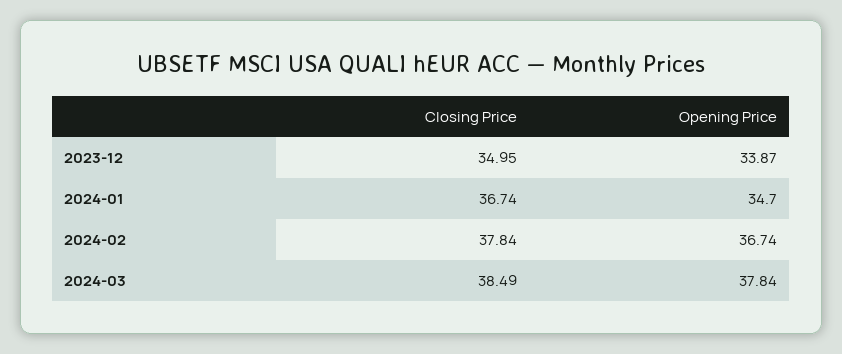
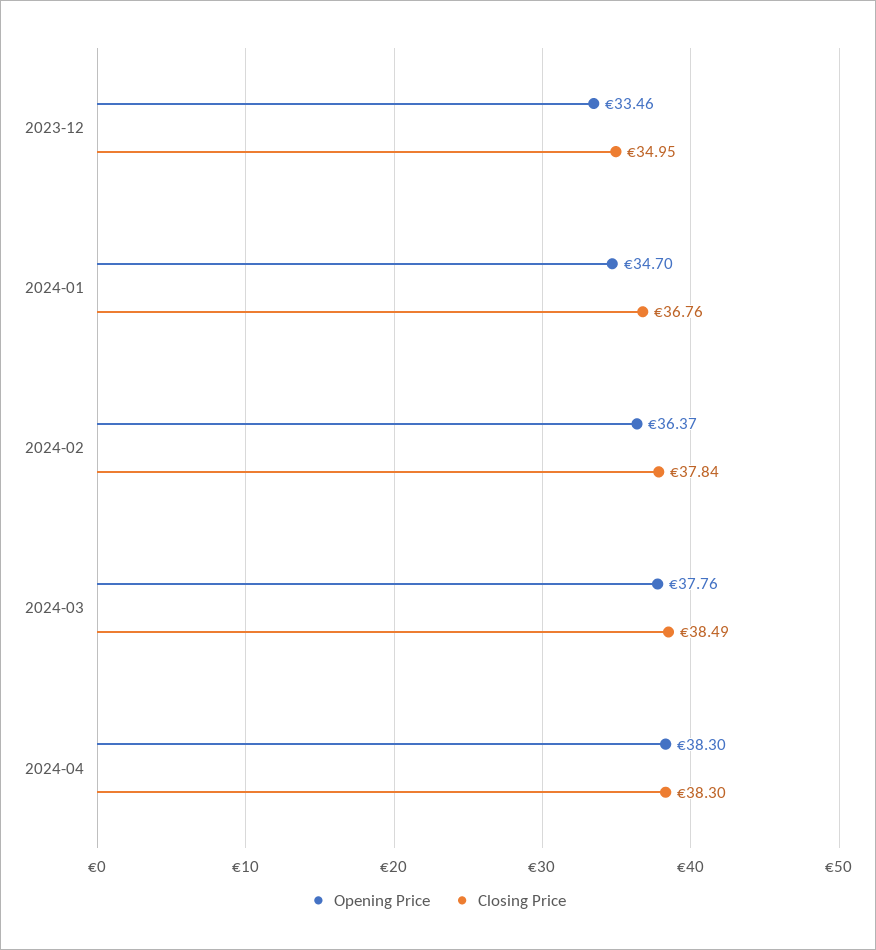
Opening Price, 2023-12: 33.87 -> 33.46
Closing Price, 2024-01: 36.74 -> 36.76
Opening Price, 2024-02: 36.74 -> 36.37
Opening Price, 2024-03: 37.84 -> 37.76
Opening Price, 2024-04: none -> 38.3
Closing Price, 2024-04: none -> 38.3

